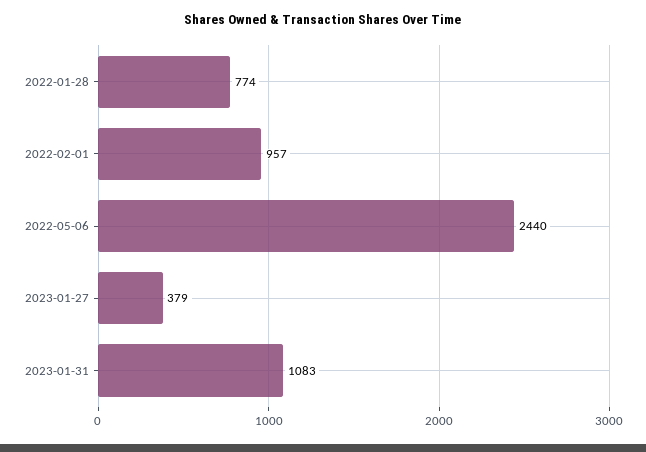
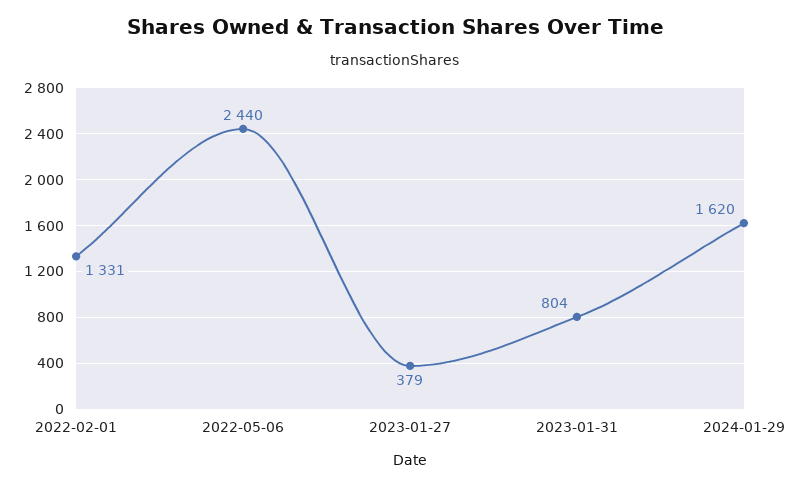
2022-01-28: 774 -> none
2022-02-01: 957 -> 1331
2023-01-31: 1083 -> 804
2024-01-29: none -> 1620

